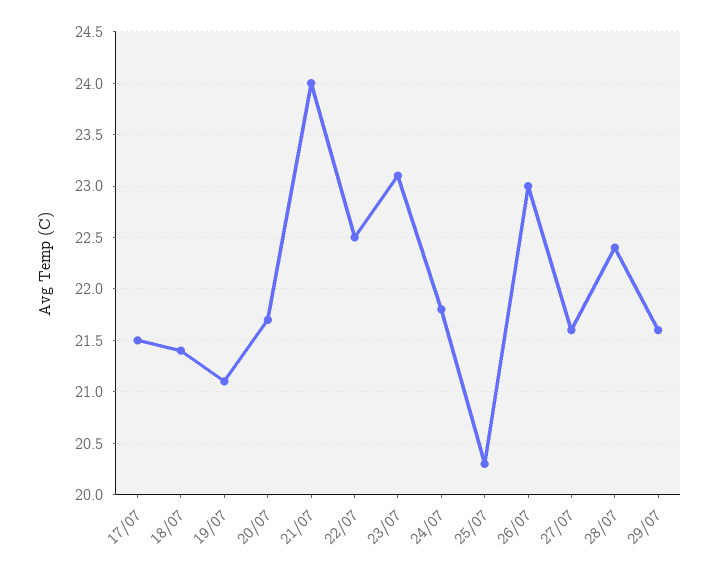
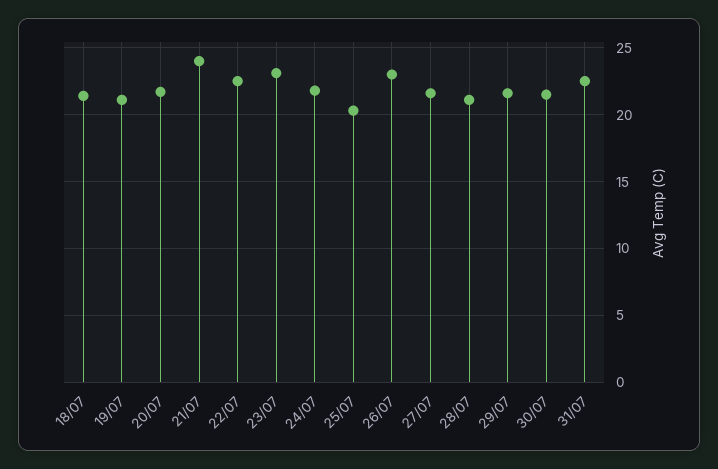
17/07: 21.5 -> none
28/07: 22.4 -> 21
30/07: none -> 21.5
31/07: none -> 22.5

